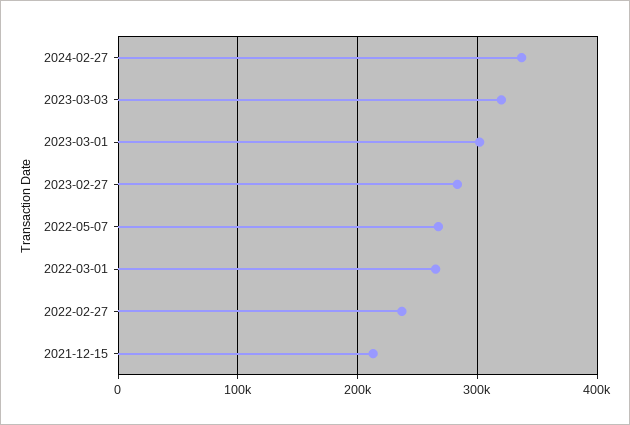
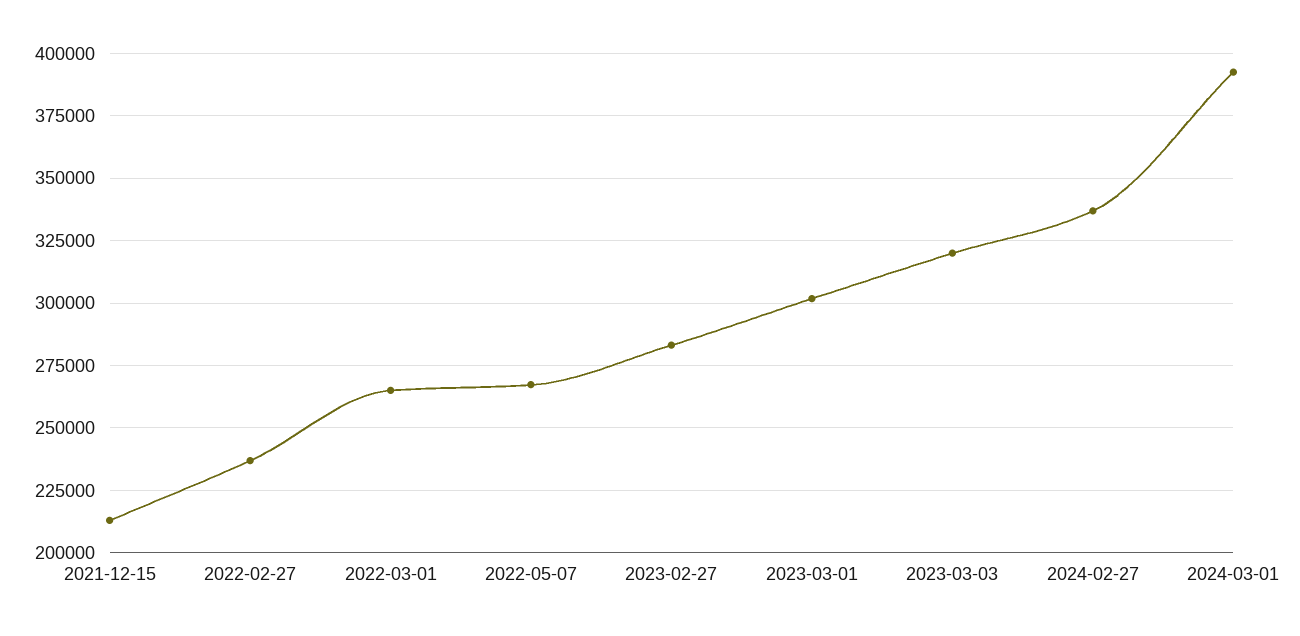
2024-03-01: none -> 392500

